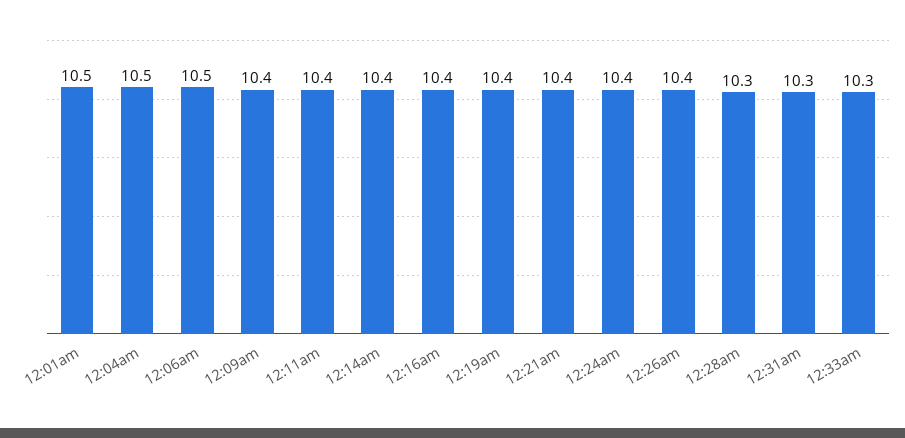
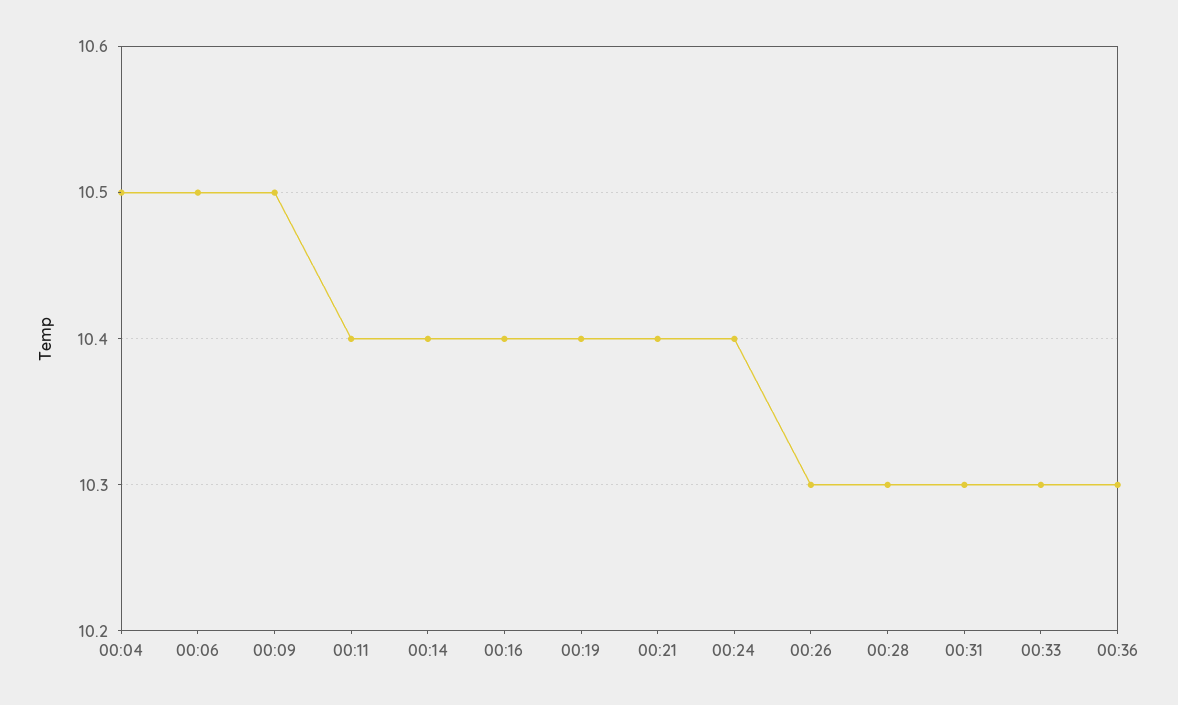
12:01am: 10.5 -> none
12:09am: 10.4 -> 10.5
12:26am: 10.4 -> 10.3
00:36: none -> 10.3

